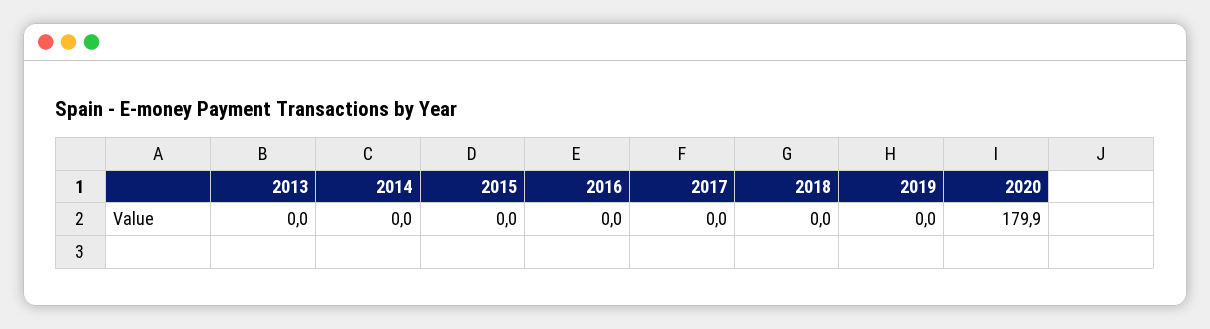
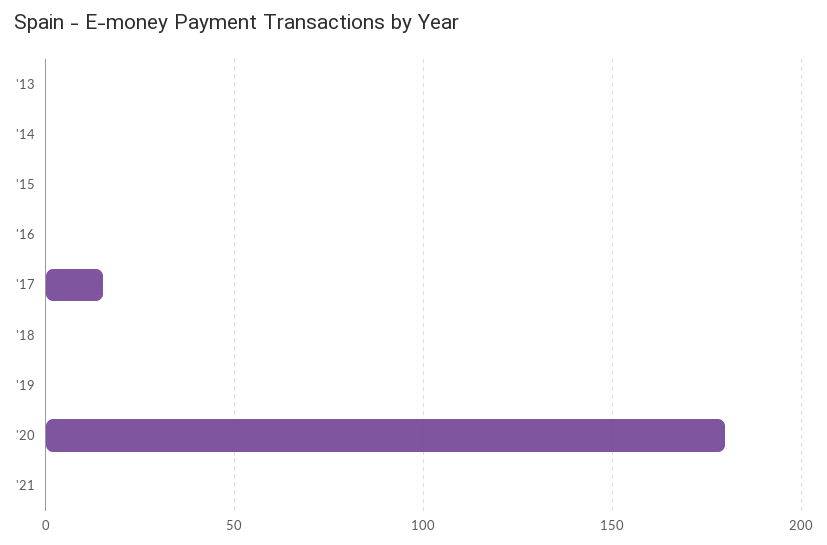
2017: 0 -> 15
'21: none -> 0

